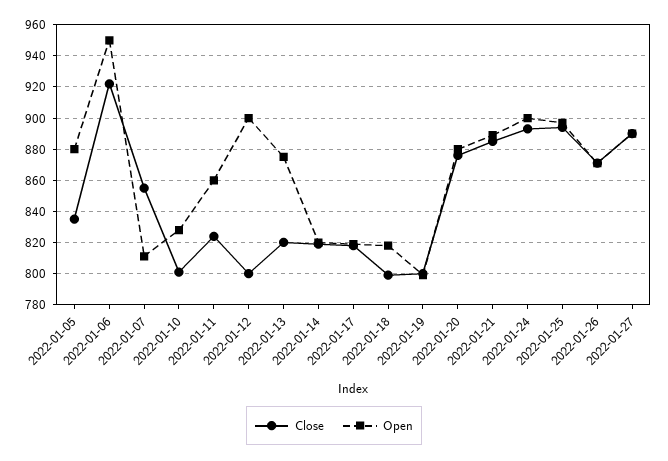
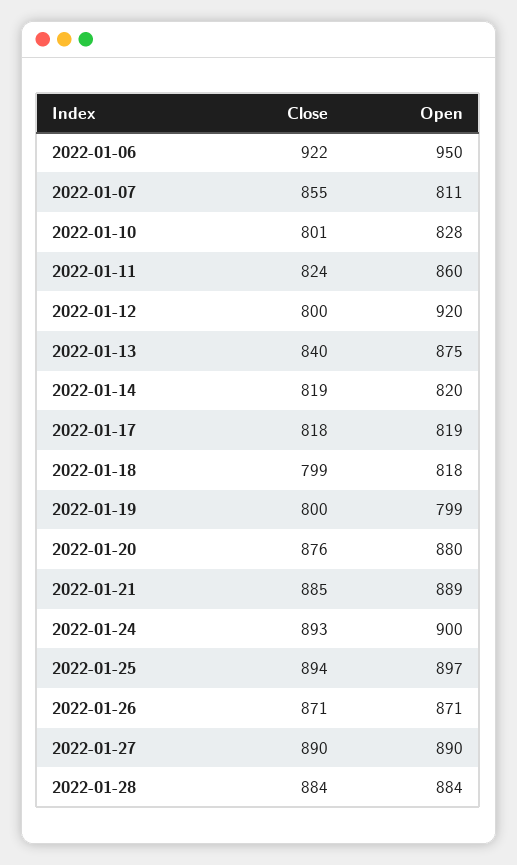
Close, 2022-01-05: 835 -> none
Open, 2022-01-05: 880 -> none
Open, 2022-01-12: 900 -> 920
Close, 2022-01-13: 820 -> 840
Close, 2022-01-28: none -> 884
Open, 2022-01-28: none -> 884

